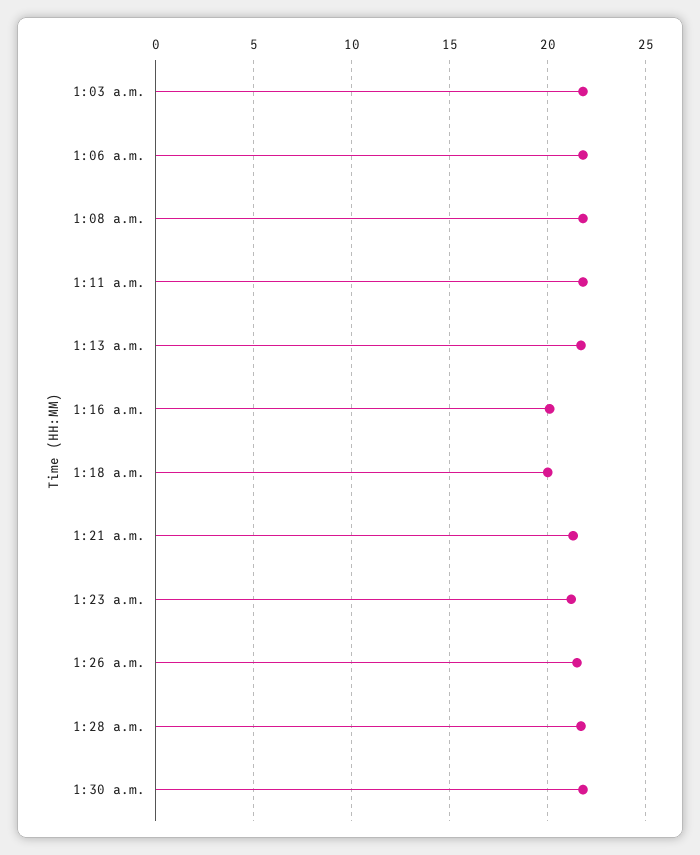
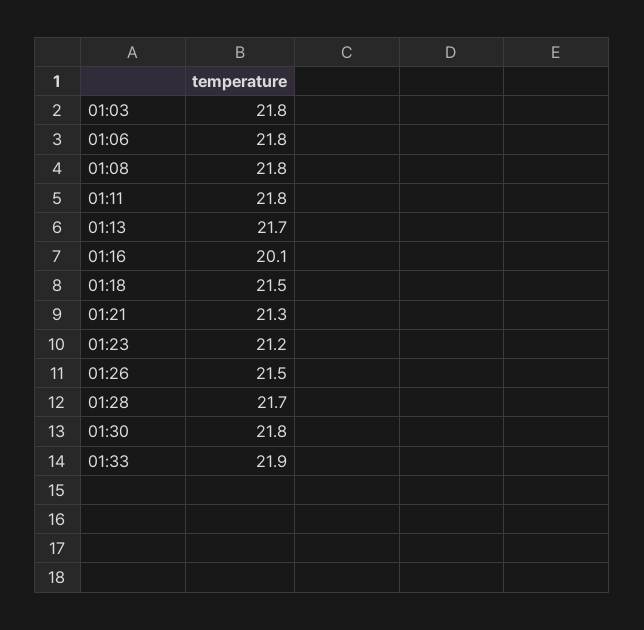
1:18 a.m.: 20 -> 21.5
01:33: none -> 21.9

